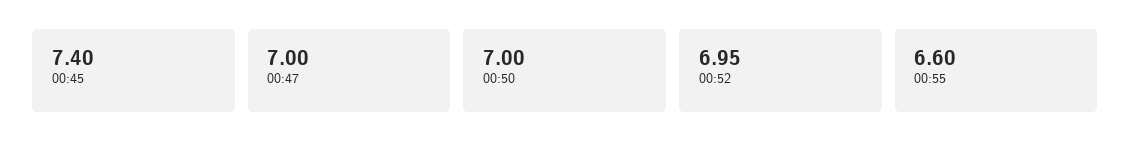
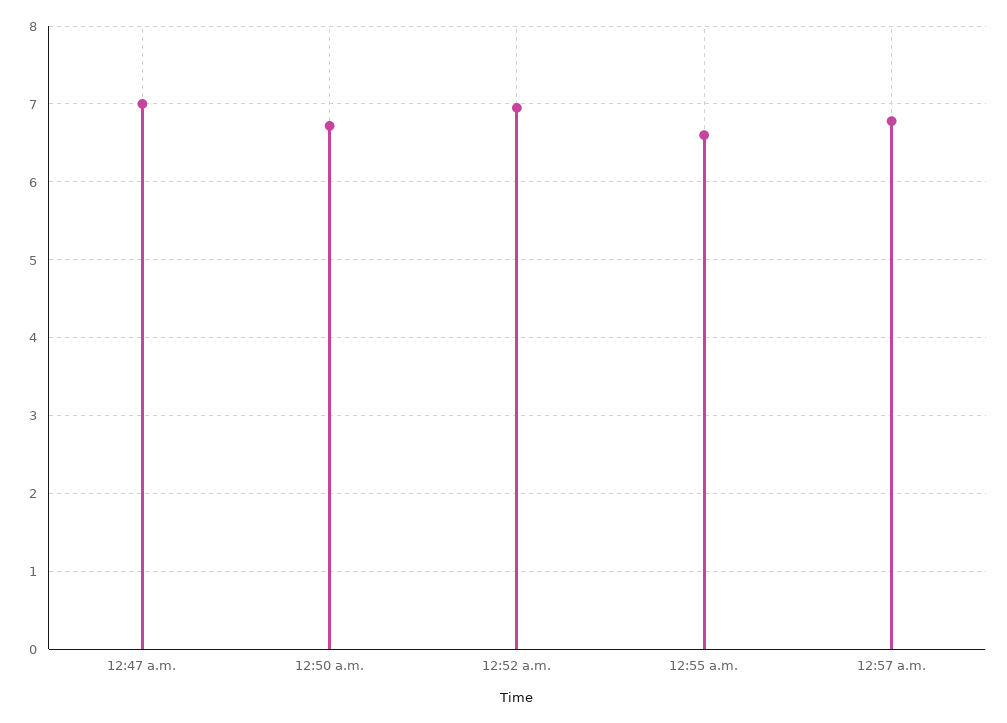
00:45: 7.4 -> none
00:50: 7 -> 6.7
12:57 a.m.: none -> 6.8

